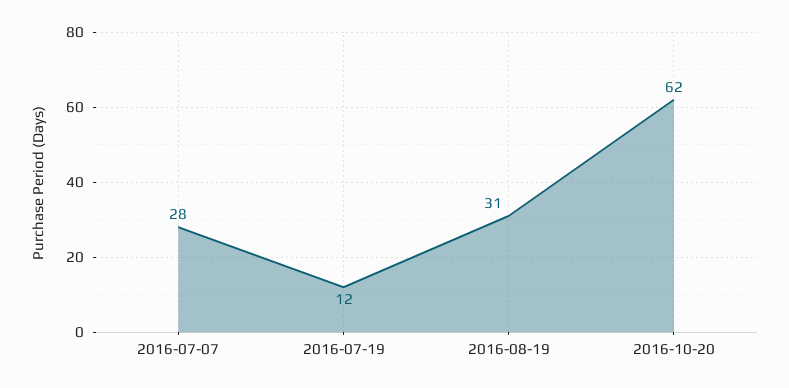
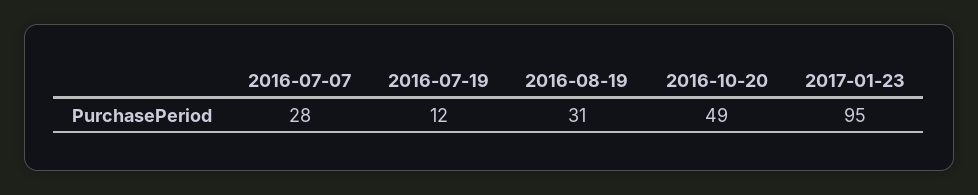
2016-10-20: 62 -> 49
2017-01-23: none -> 95

